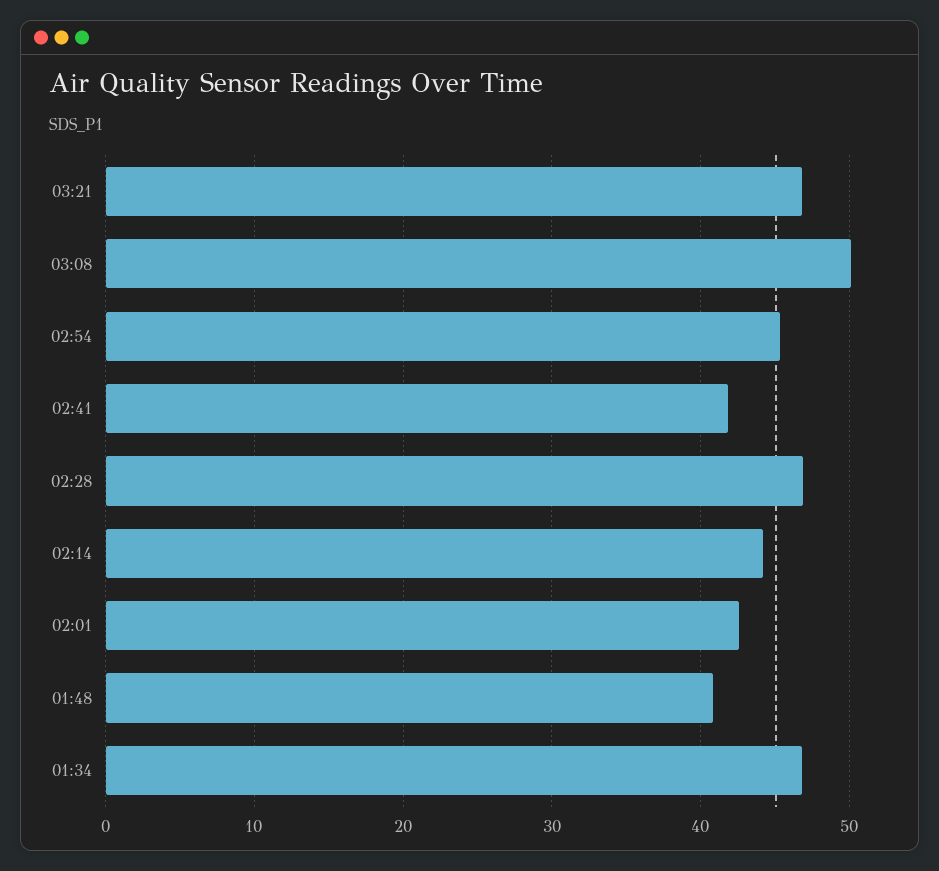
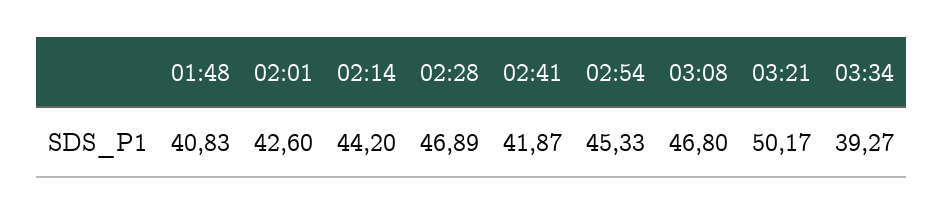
03:21: 47 -> 50.17
03:08: 50 -> 46.8
01:34: 47 -> none
03:34: none -> 39.27

